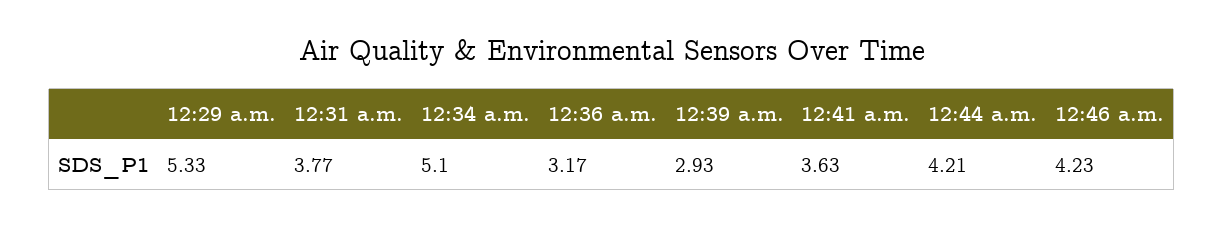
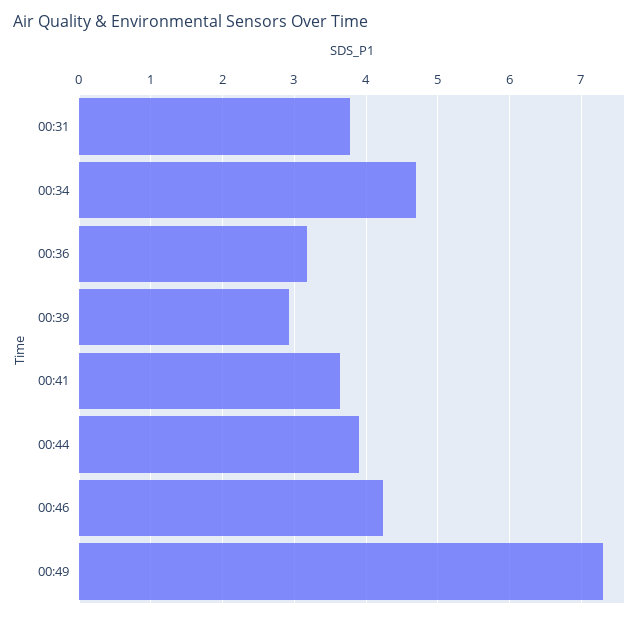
12:29 a.m.: 5.33 -> none
12:34 a.m.: 5.1 -> 4.7
12:44 a.m.: 4.21 -> 3.9
00:49: none -> 7.3

